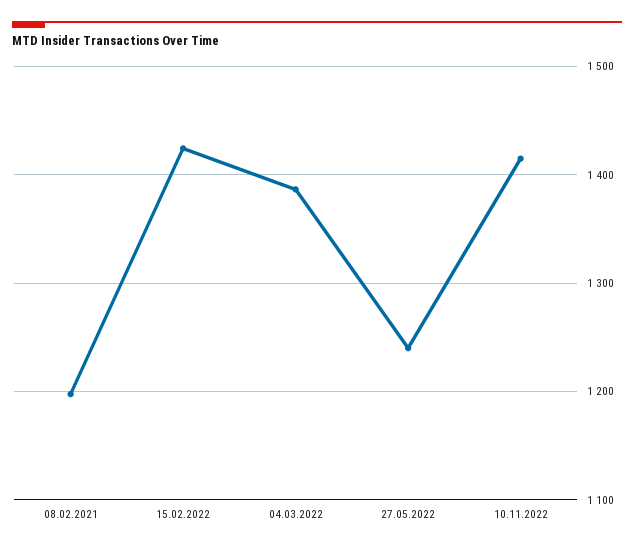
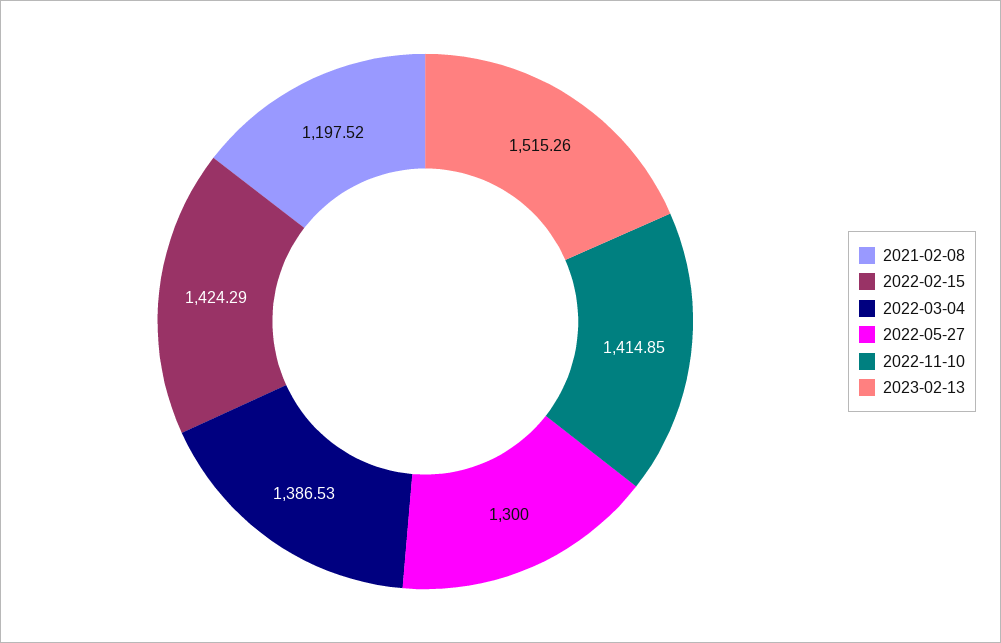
27.05.2022: 1240 -> 1300
2023-02-13: none -> 1515.26

